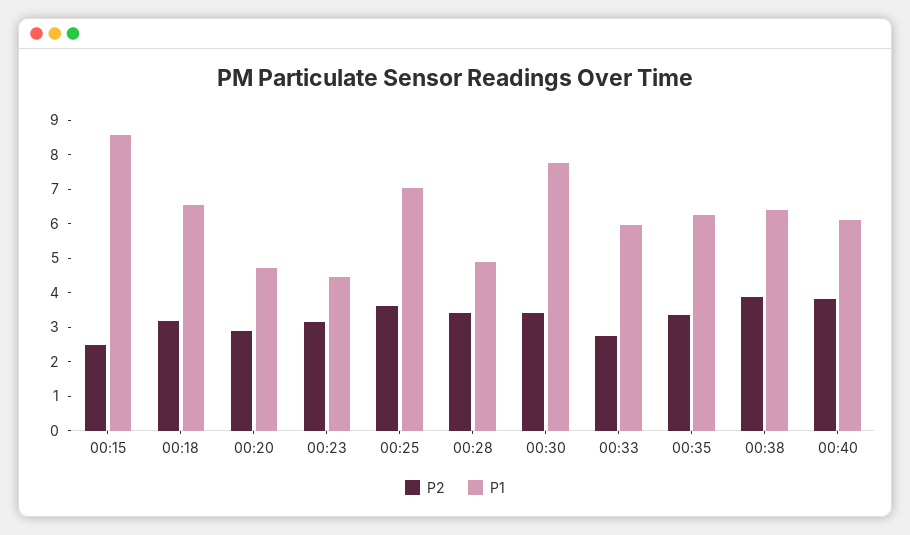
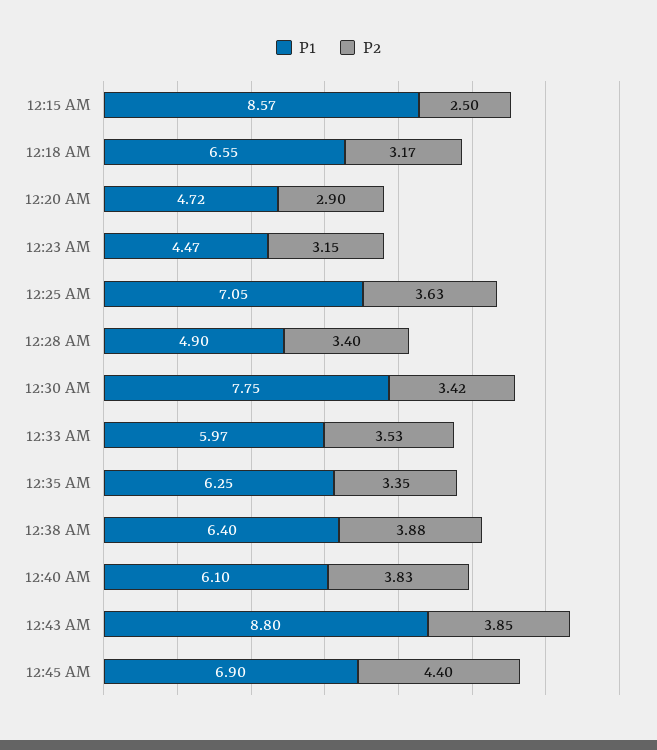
P2, 00:33: 2.75 -> 3.53
P1, 12:43 AM: none -> 8.8
P2, 12:43 AM: none -> 3.85
P1, 12:45 AM: none -> 6.9
P2, 12:45 AM: none -> 4.4

